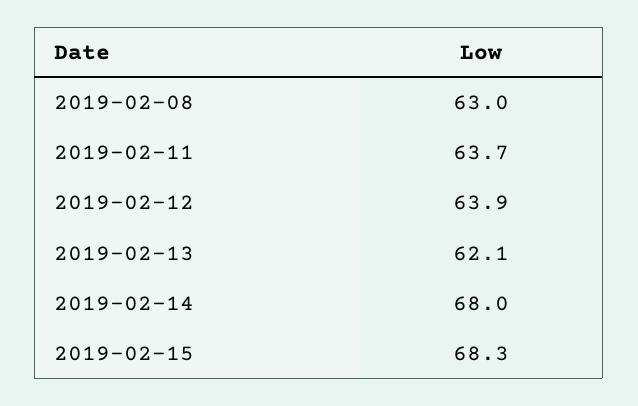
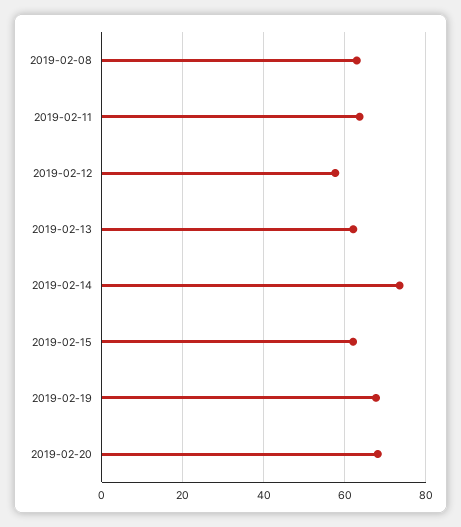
2019-02-12: 63.9 -> 58
2019-02-14: 68 -> 74
2019-02-15: 68.3 -> 62
2019-02-19: none -> 68
2019-02-20: none -> 68

